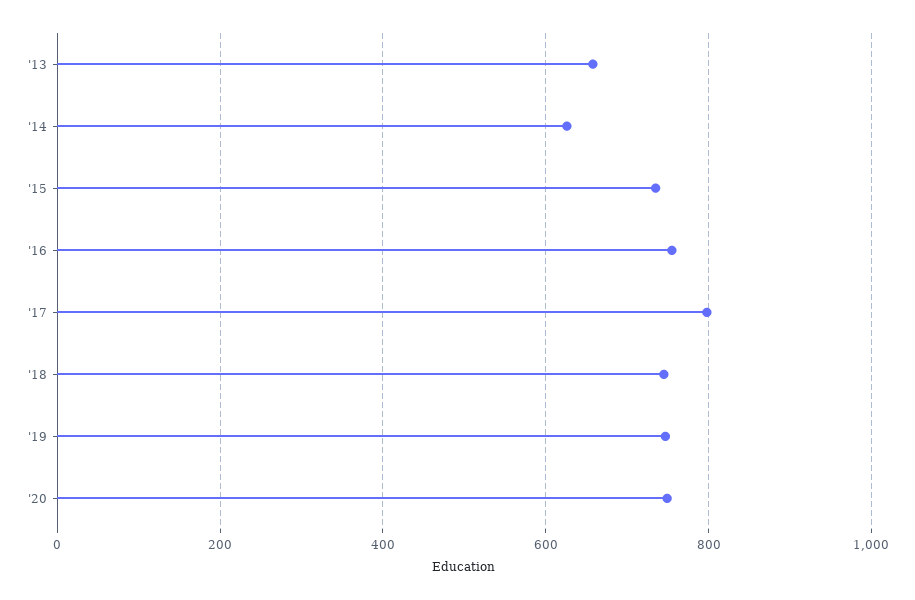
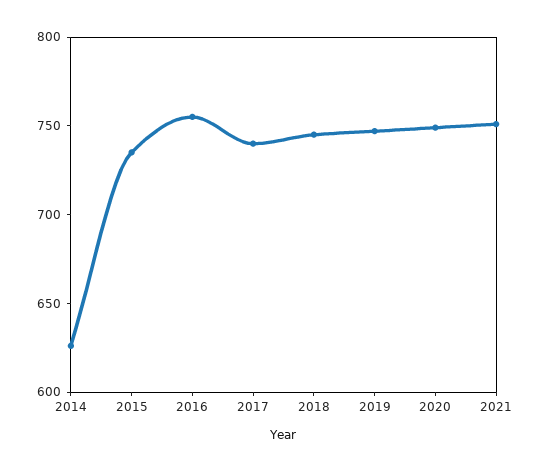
'13: 660 -> none
'17: 800 -> 740
2021: none -> 750

